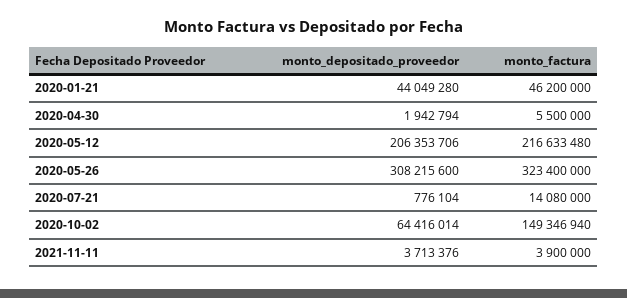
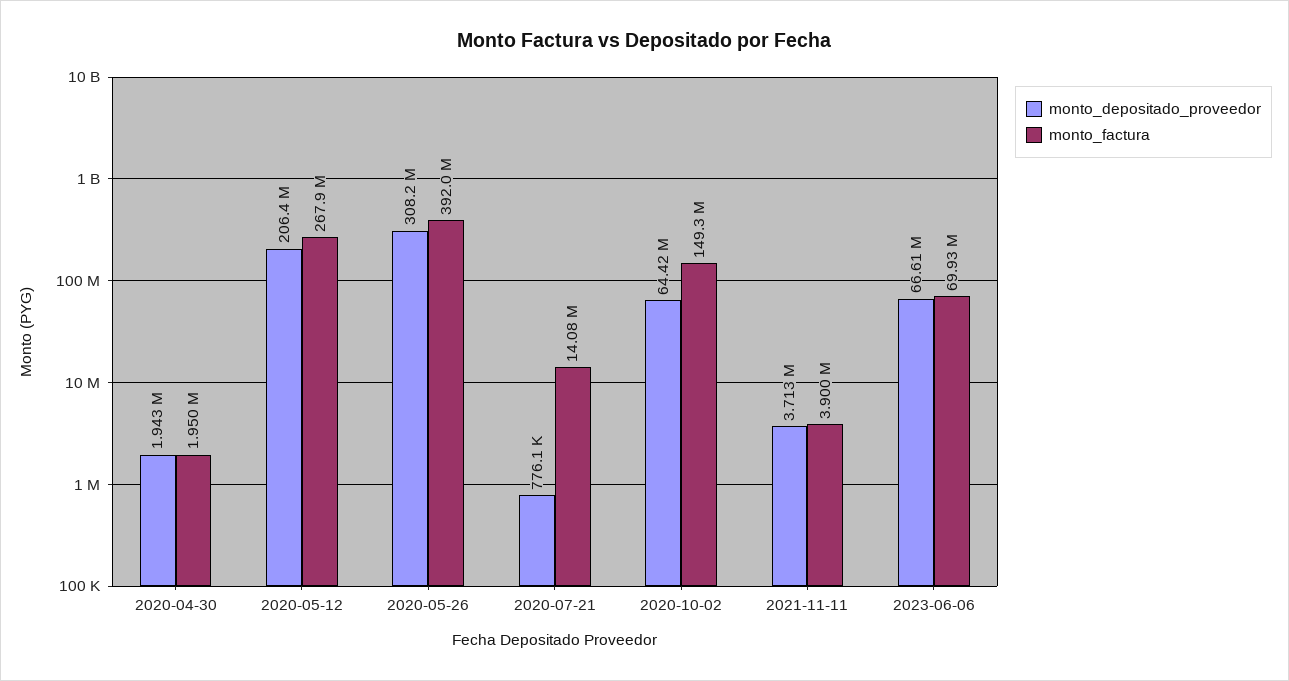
monto_depositado_proveedor, 2020-01-21: 44049280 -> none
monto_factura, 2020-01-21: 46200000 -> none
monto_factura, 2020-04-30: 5500000 -> 1950000
monto_factura, 2020-05-12: 216633480 -> 267900000
monto_factura, 2020-05-26: 323400000 -> 392000000
monto_depositado_proveedor, 2023-06-06: none -> 66610000
monto_factura, 2023-06-06: none -> 69930000

